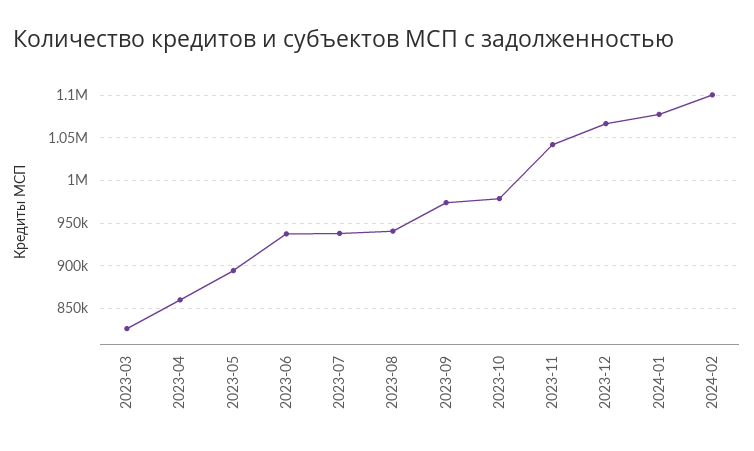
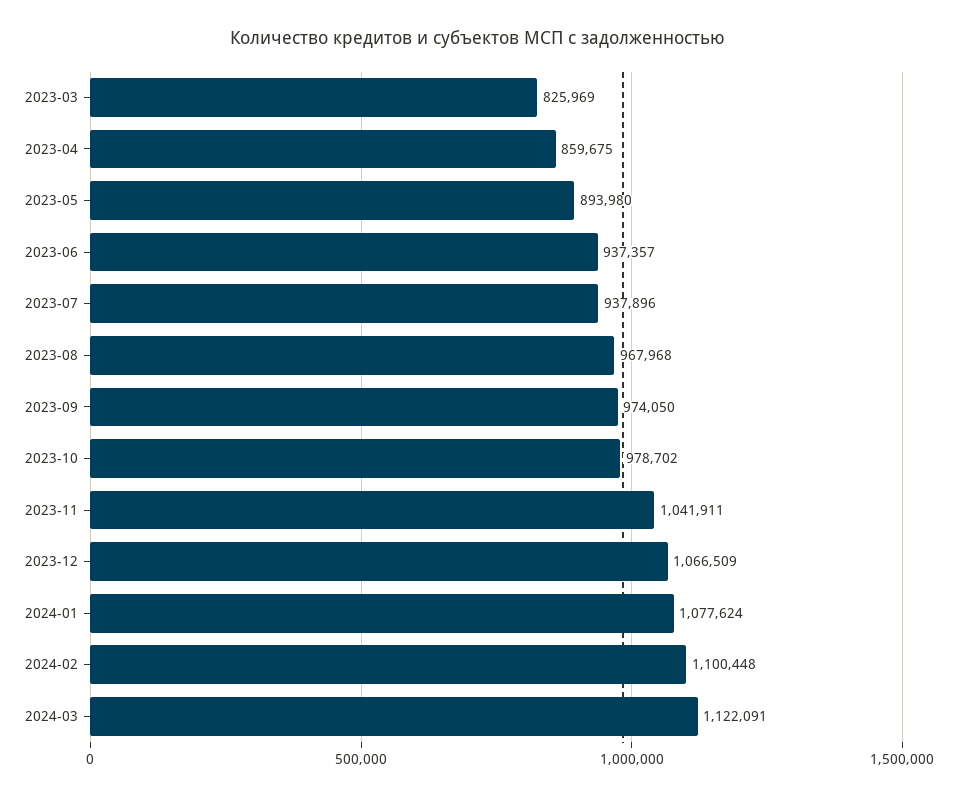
2023-08: 940000 -> 967968
2024-03: none -> 1122091

